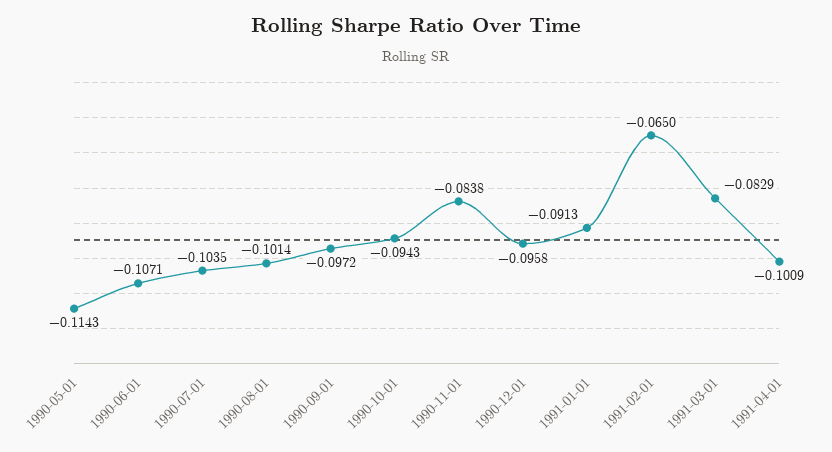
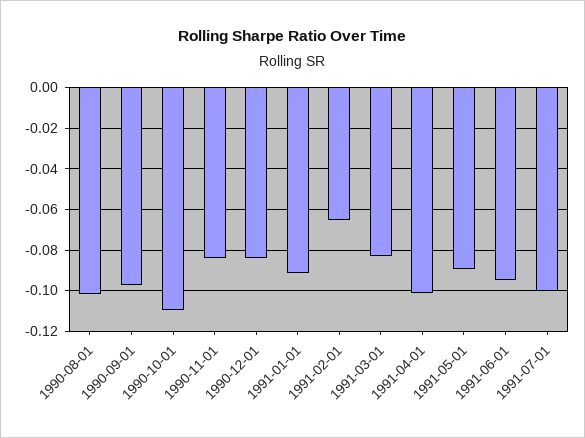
1990-05-01: -0.1143 -> none
1990-06-01: -0.1071 -> none
1990-07-01: -0.1035 -> none
1990-10-01: -0.0943 -> -0.11
1990-12-01: -0.0958 -> -0.085
1991-05-01: none -> -0.09
1991-06-01: none -> -0.095
1991-07-01: none -> -0.1

